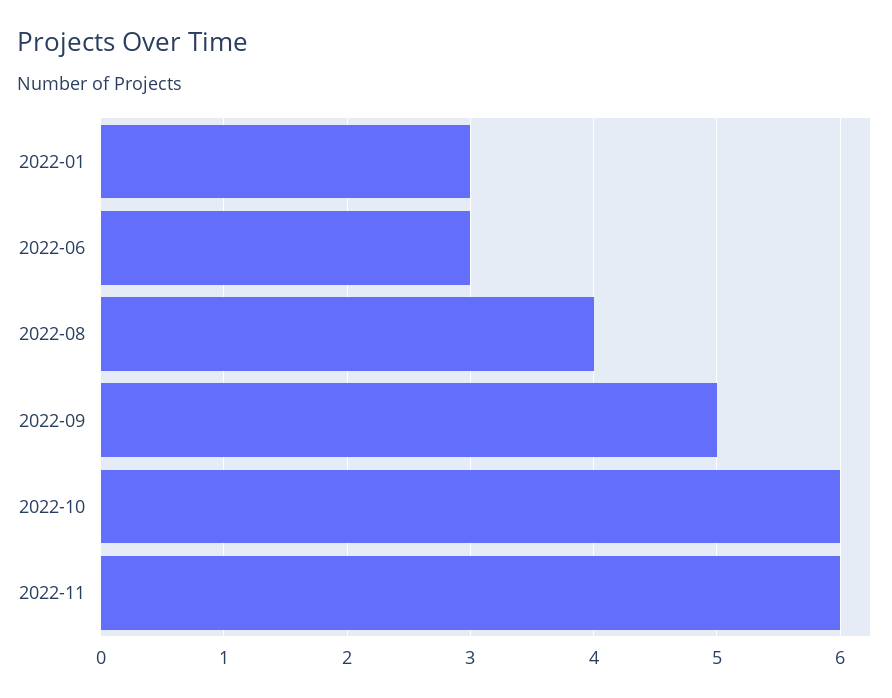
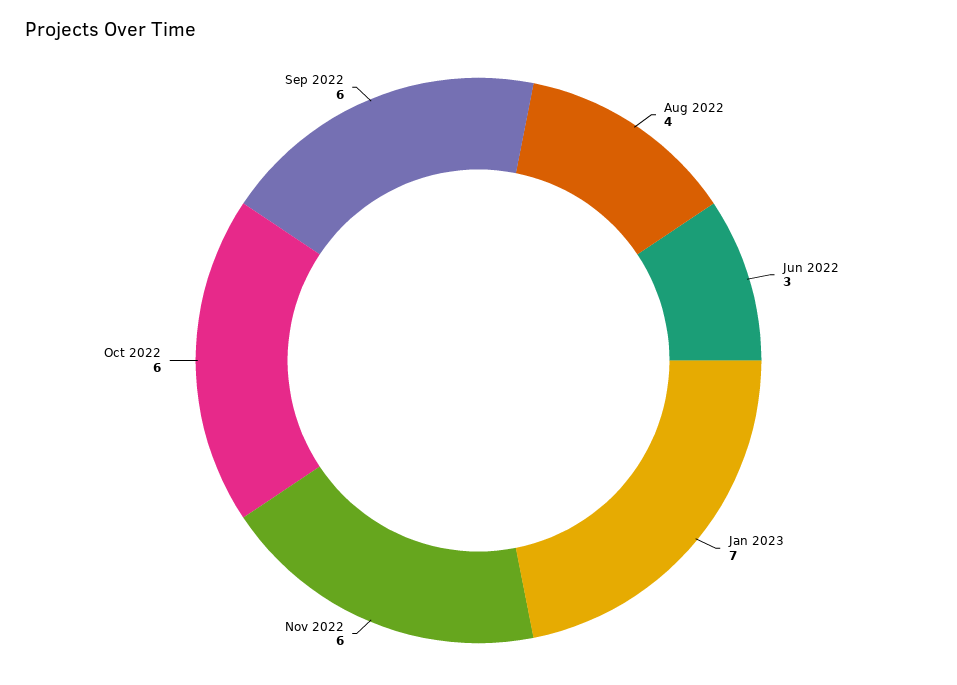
2022-01: 3 -> none
2022-09: 5 -> 6
Jan 2023: none -> 7

